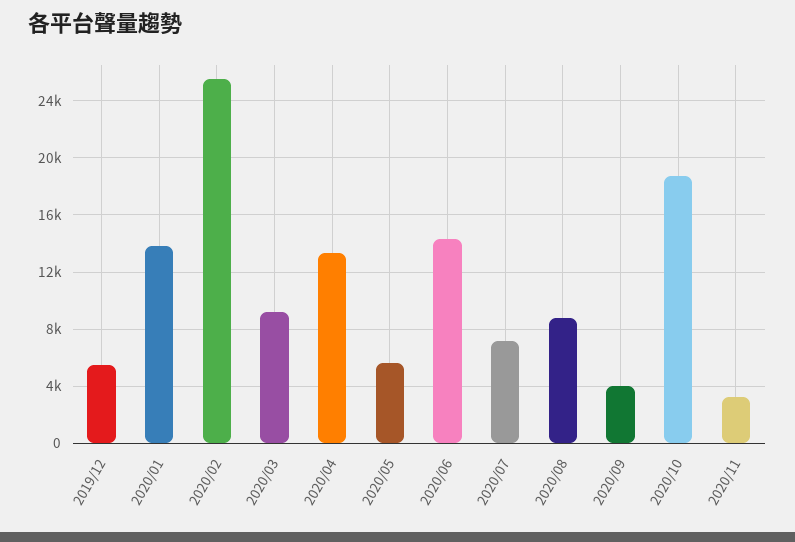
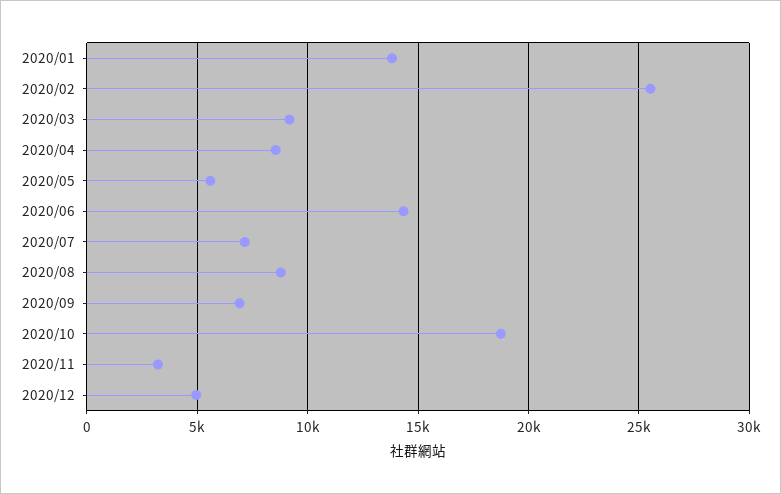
2019/12: 5500 -> none
2020/04: 13500 -> 8500
2020/09: 4000 -> 7000
2020/12: none -> 5000

